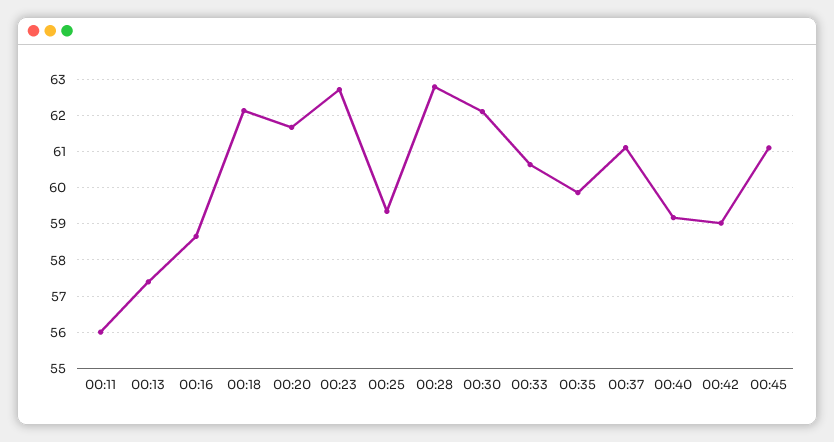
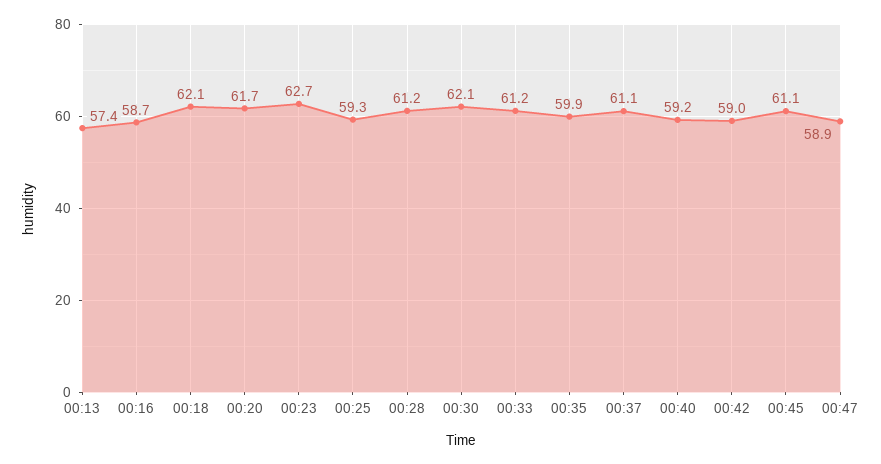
00:11: 56 -> none
00:28: 62.8 -> 61.2
00:33: 60.6 -> 61.2
00:47: none -> 58.9

